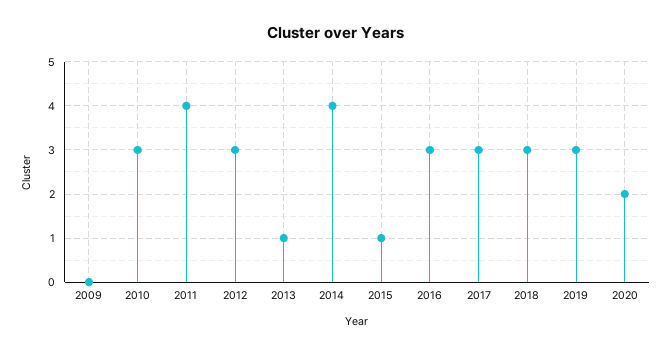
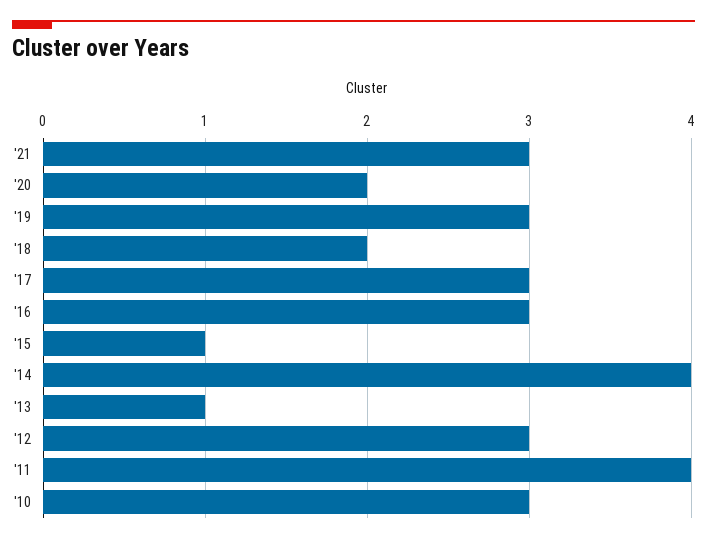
2009: 0 -> none
2018: 3 -> 2
'21: none -> 3

